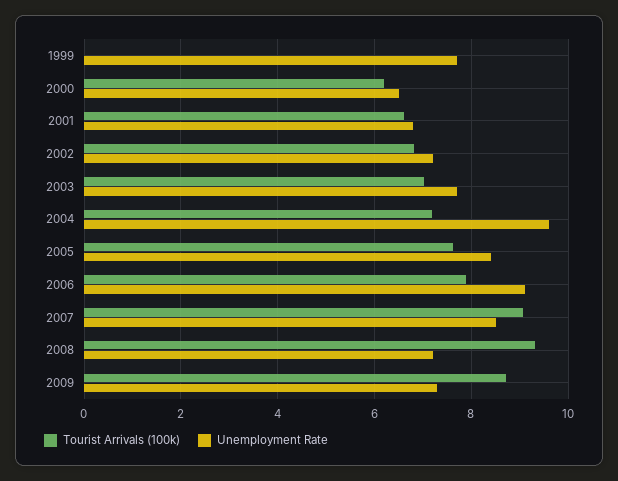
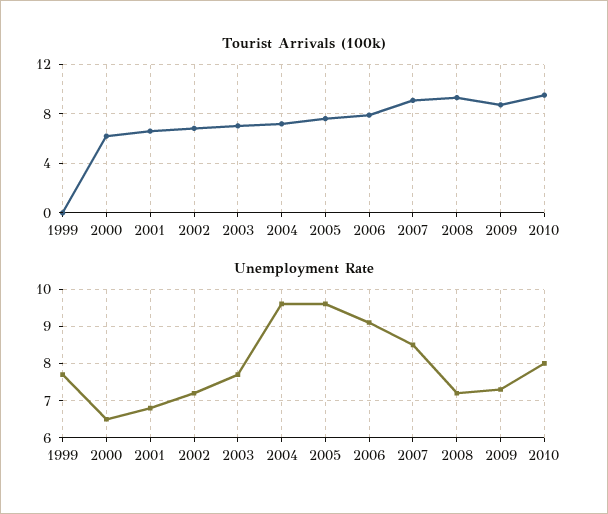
Unemployment Rate, 2005: 8.4 -> 9.5
Tourist Arrivals (100k), 2010: none -> 9.5
Unemployment Rate, 2010: none -> 8

